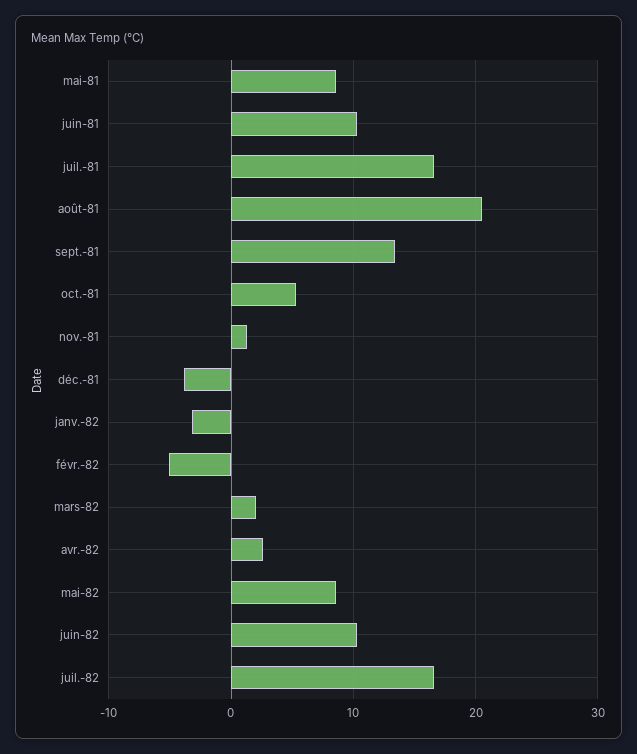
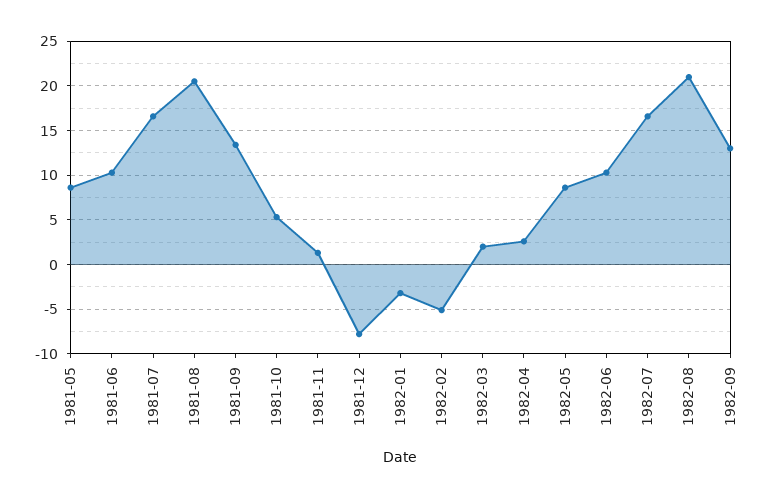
déc.-81: -4 -> -8
1982-08: none -> 21
1982-09: none -> 13

